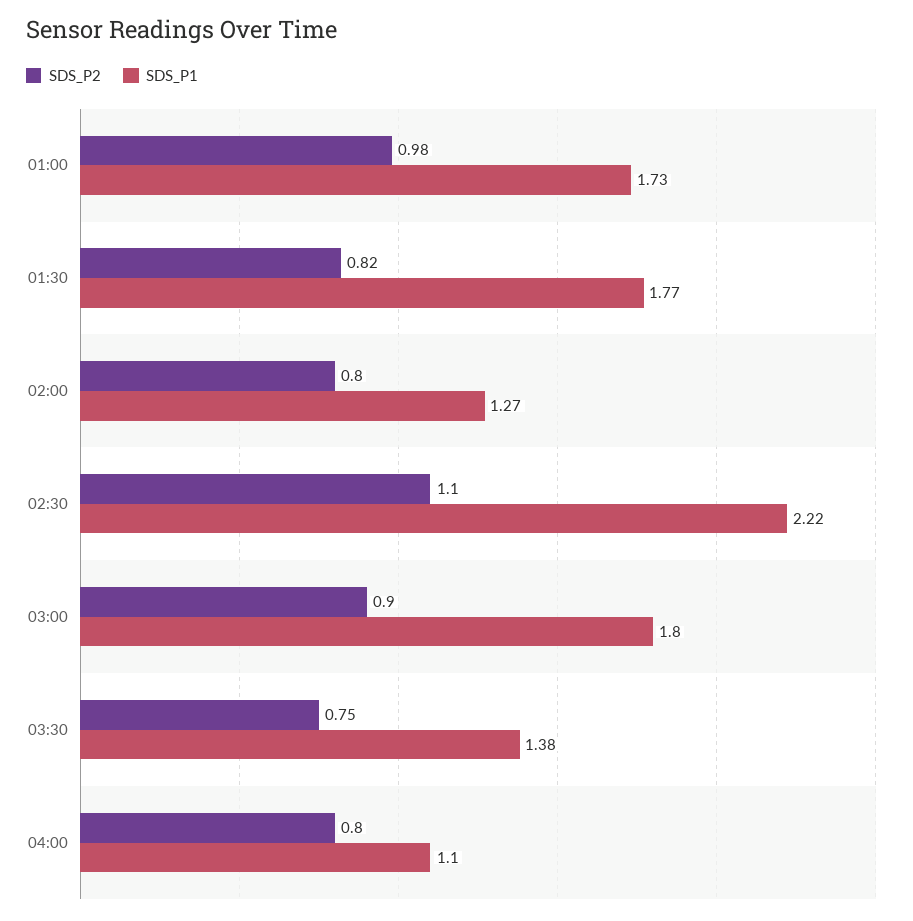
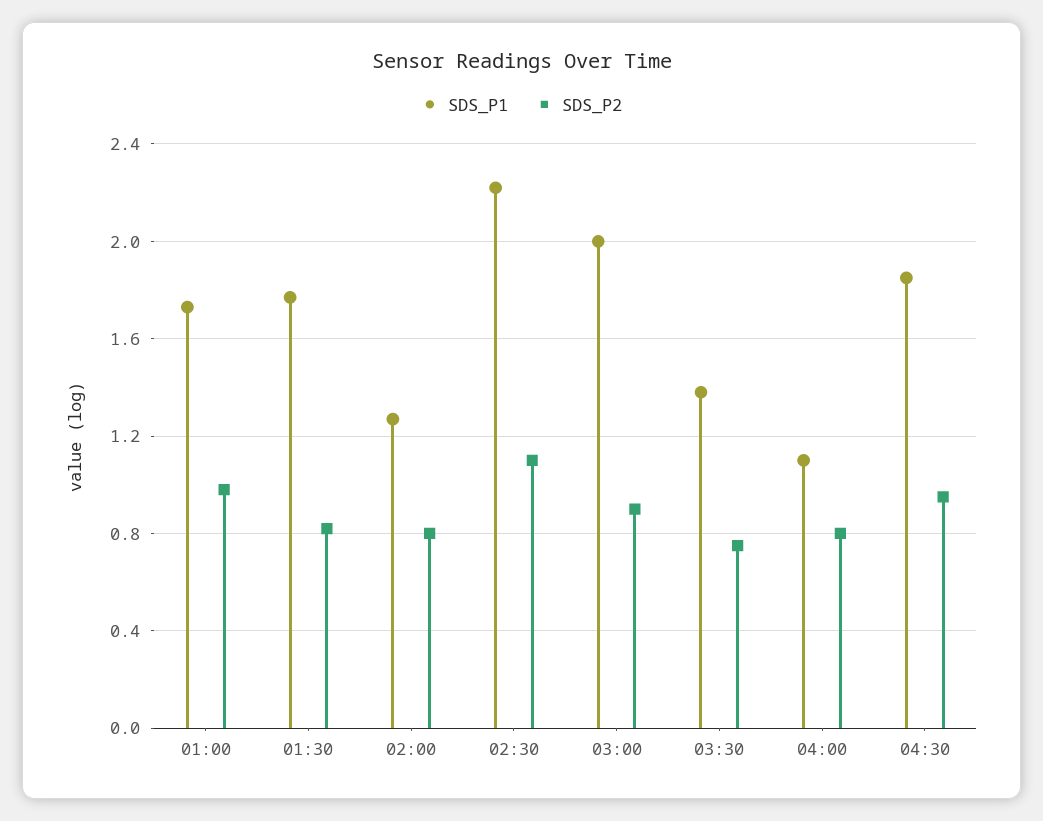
SDS_P1, 03:00: 1.8 -> 2
SDS_P1, 04:30: none -> 1.85
SDS_P2, 04:30: none -> 0.95

